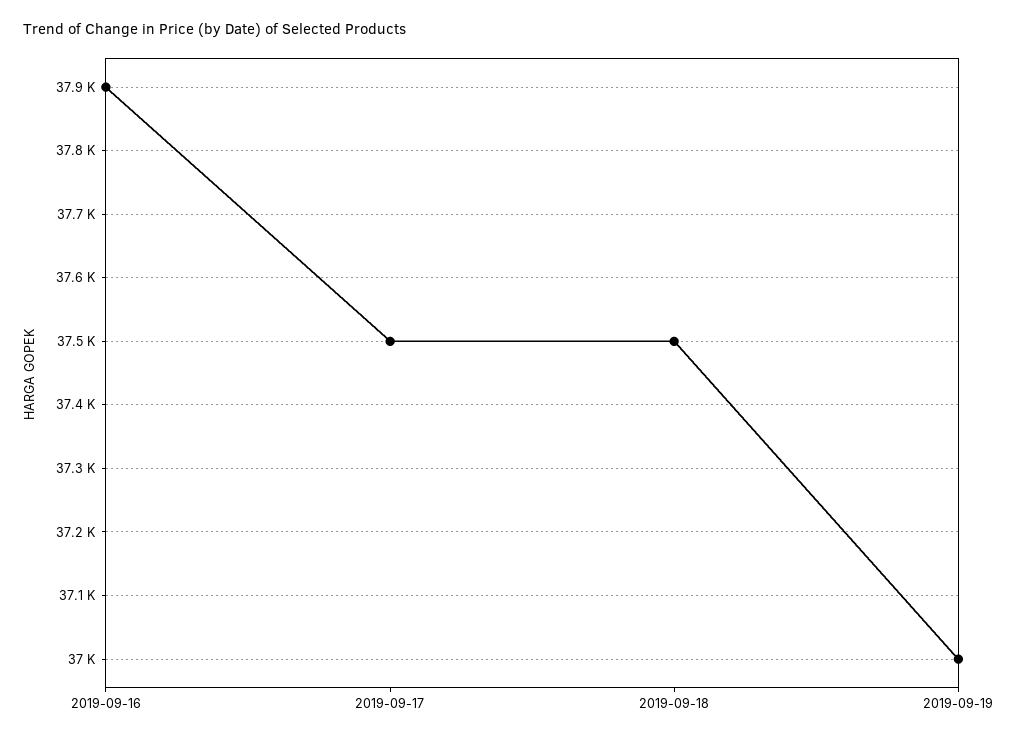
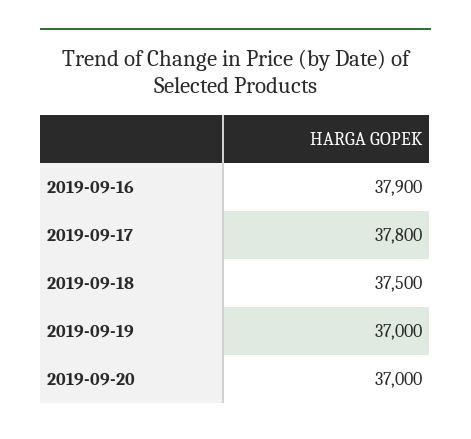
2019-09-17: 37500 -> 37800
2019-09-20: none -> 37000

